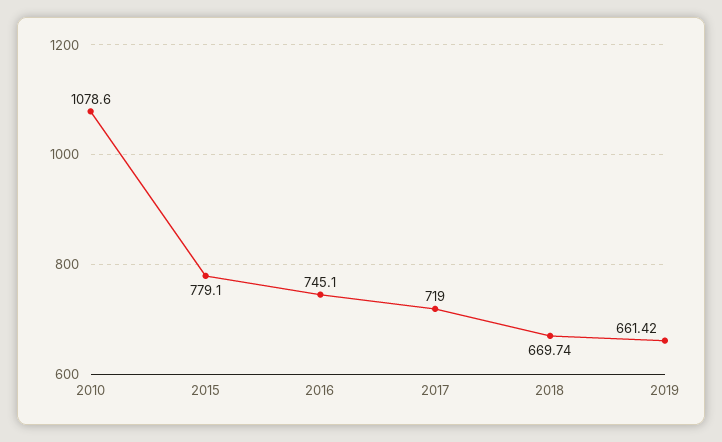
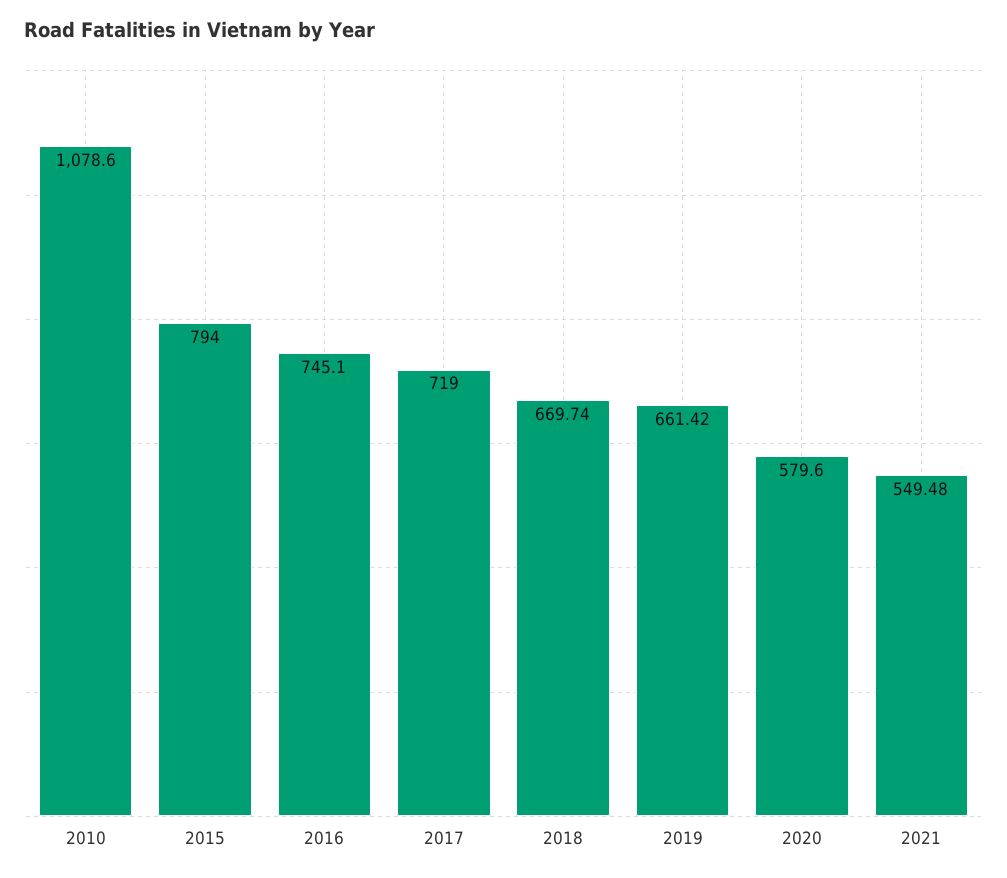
2015: 779.1 -> 794
2020: none -> 579.6
2021: none -> 549.48

